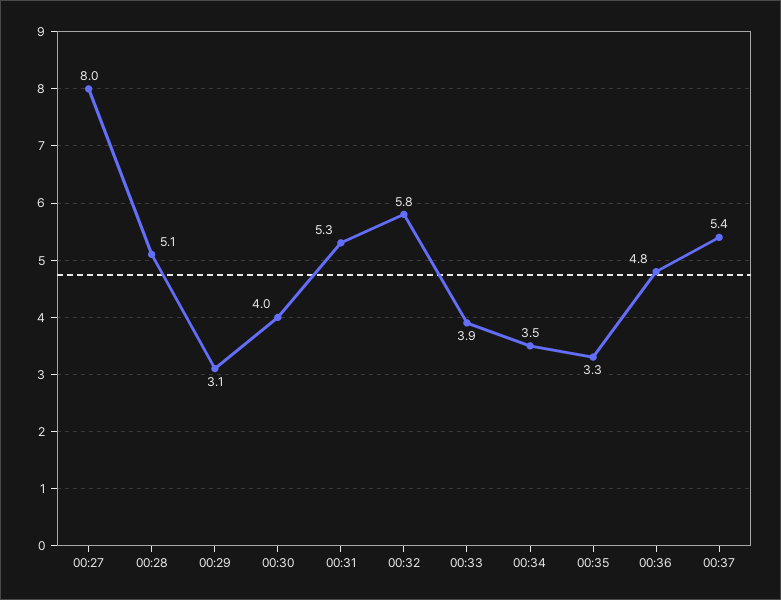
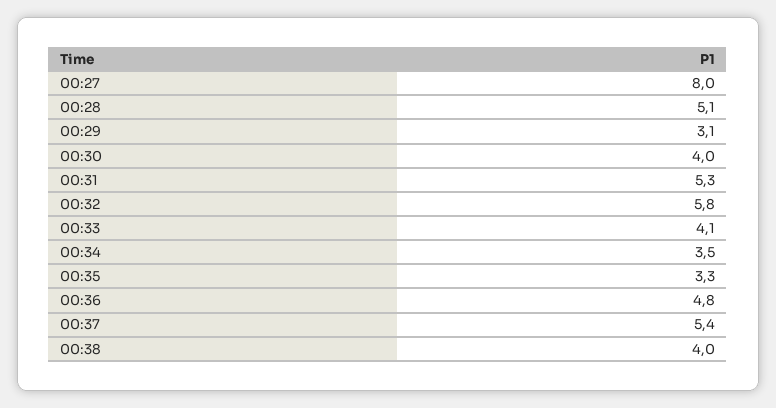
00:33: 3.9 -> 4.1
00:38: none -> 4

